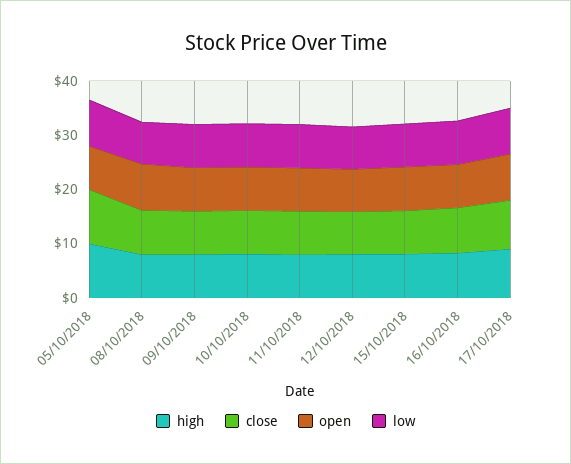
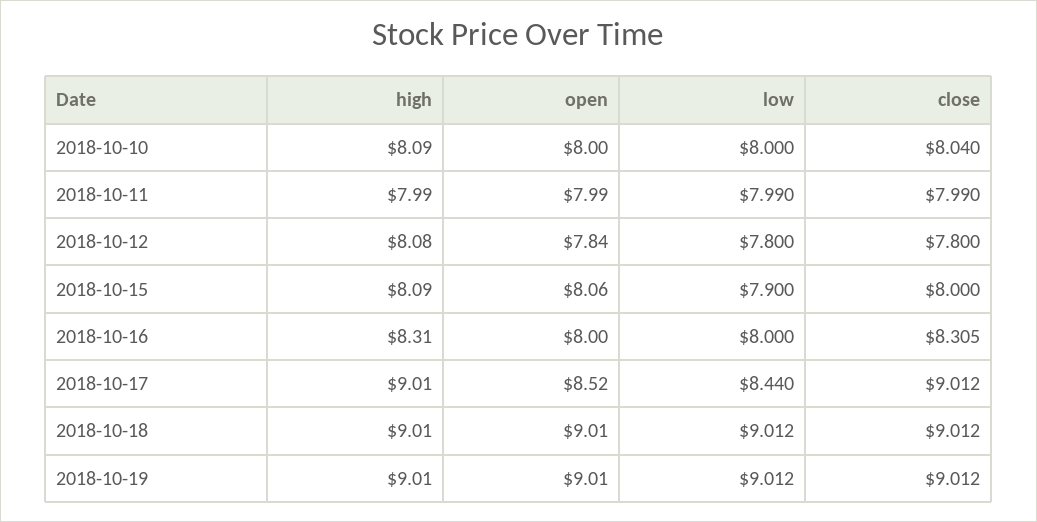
high, 05/10/2018: 10 -> none
close, 05/10/2018: 10 -> none
open, 05/10/2018: 8 -> none
low, 05/10/2018: 8 -> none
high, 08/10/2018: 8 -> none
close, 08/10/2018: 8 -> none
open, 08/10/2018: 8 -> none
low, 08/10/2018: 8 -> none
high, 09/10/2018: 8 -> none
close, 09/10/2018: 8 -> none
open, 09/10/2018: 8 -> none
low, 09/10/2018: 8 -> none
high, 2018-10-18: none -> 9.01
open, 2018-10-18: none -> 9.01
low, 2018-10-18: none -> 9.012
close, 2018-10-18: none -> 9.012
high, 2018-10-19: none -> 9.01
open, 2018-10-19: none -> 9.01
low, 2018-10-19: none -> 9.012
close, 2018-10-19: none -> 9.012

